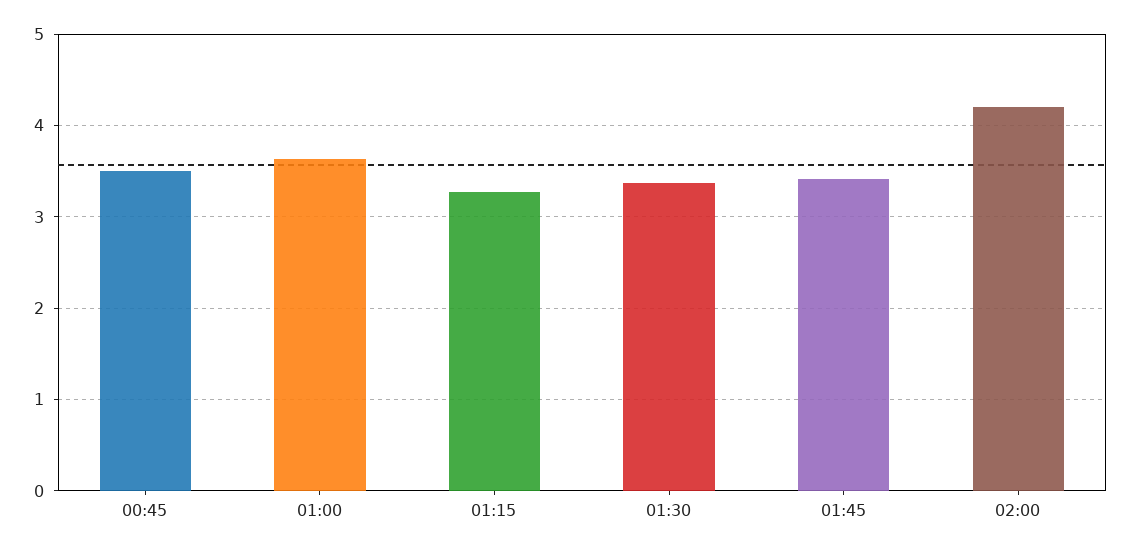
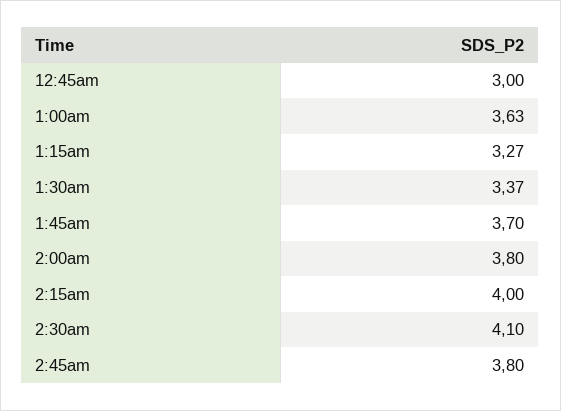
00:45: 3.5 -> 3
01:45: 3.4 -> 3.7
02:00: 4.2 -> 3.8
2:15am: none -> 4
2:30am: none -> 4.1
2:45am: none -> 3.8

